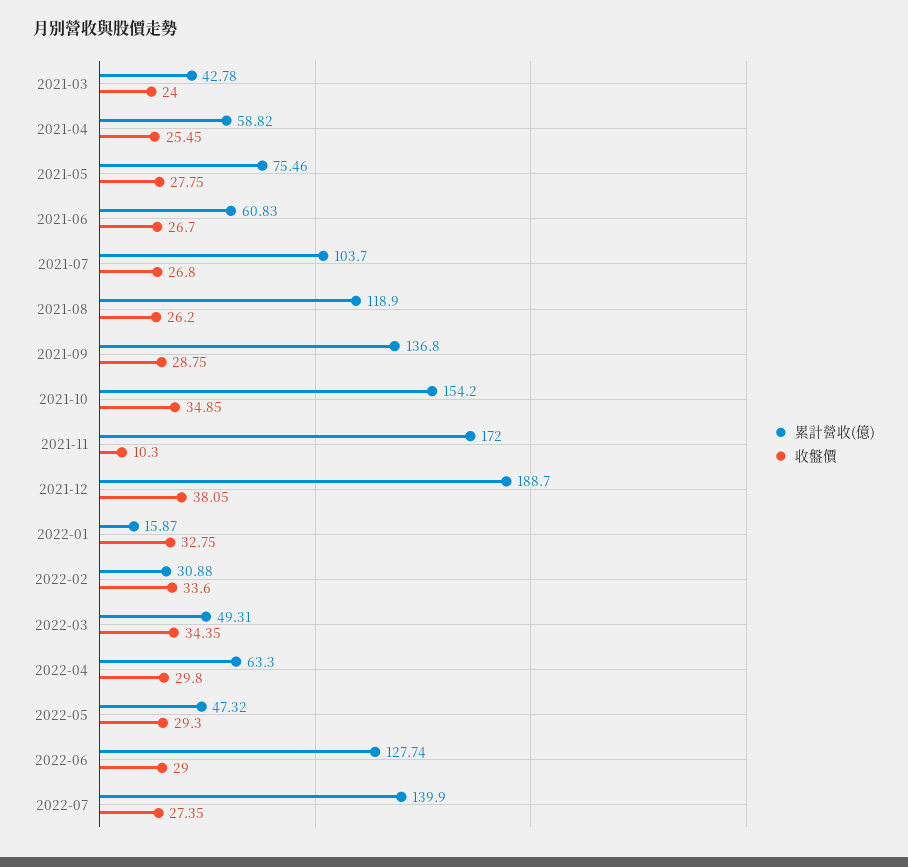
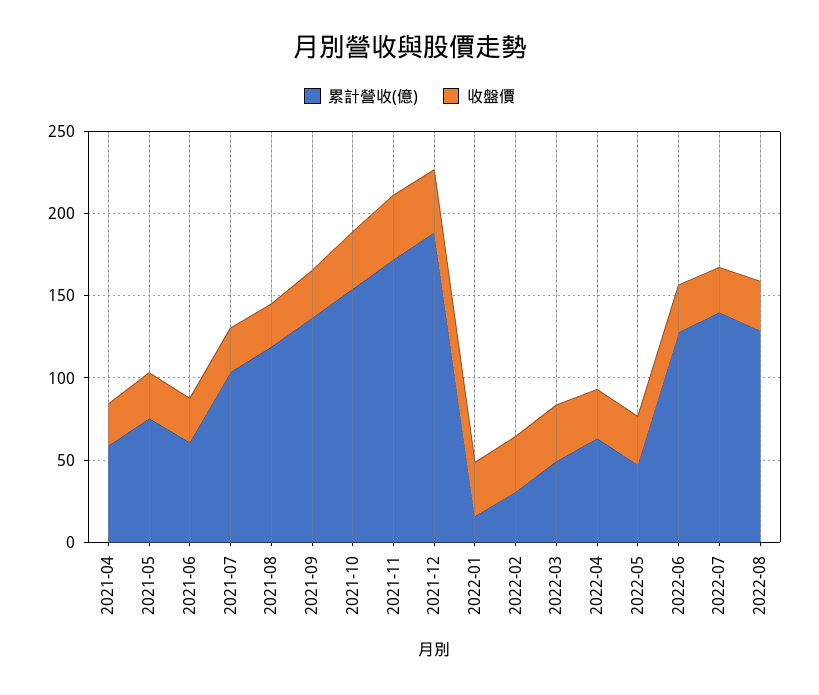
累計營收(億), 2021-03: 42.78 -> none
收盤價, 2021-03: 24 -> none
收盤價, 2021-11: 10.3 -> 40
累計營收(億), 2022-08: none -> 130
收盤價, 2022-08: none -> 30

